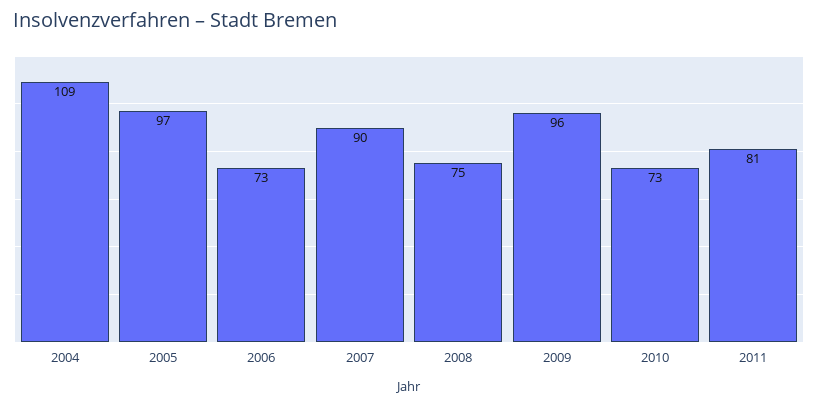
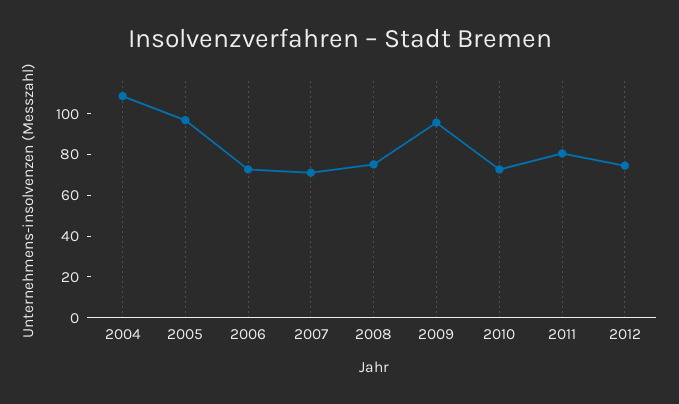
2007: 90 -> 70
2012: none -> 75

